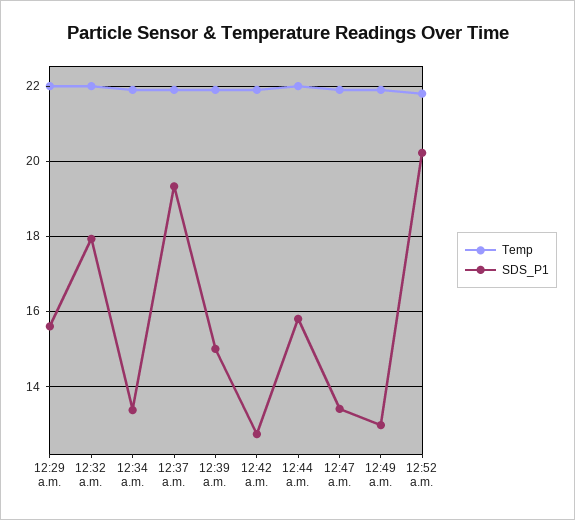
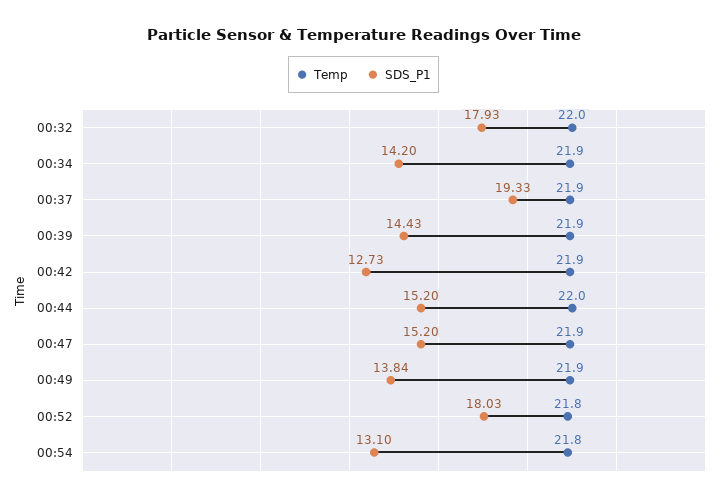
Temp, 12:29 a.m.: 22 -> none
SDS_P1, 12:29 a.m.: 15.6 -> none
SDS_P1, 12:34 a.m.: 13.4 -> 14.2
SDS_P1, 12:39 a.m.: 15 -> 14.43
SDS_P1, 12:44 a.m.: 15.8 -> 15.2
SDS_P1, 12:47 a.m.: 13.4 -> 15.2
SDS_P1, 12:49 a.m.: 13 -> 13.84
SDS_P1, 12:52 a.m.: 20.2 -> 18.03
Temp, 00:54: none -> 21.8
SDS_P1, 00:54: none -> 13.1

